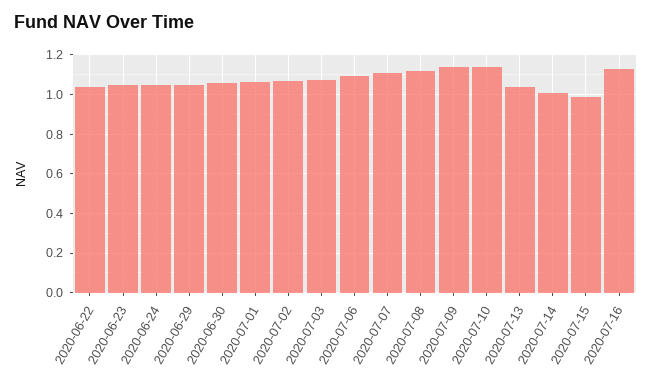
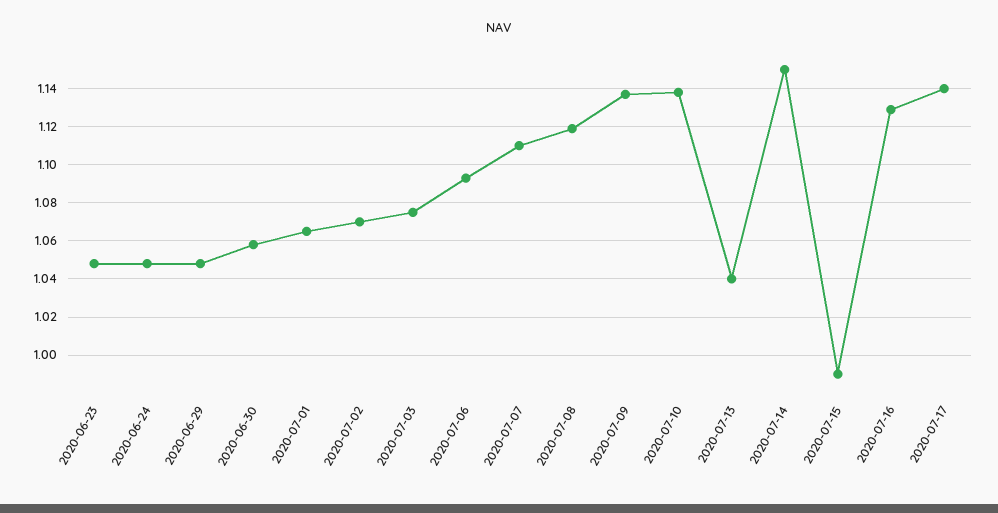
2020-06-22: 1.05 -> none
2020-07-14: 1 -> 1.15
2020-07-17: none -> 1.14

